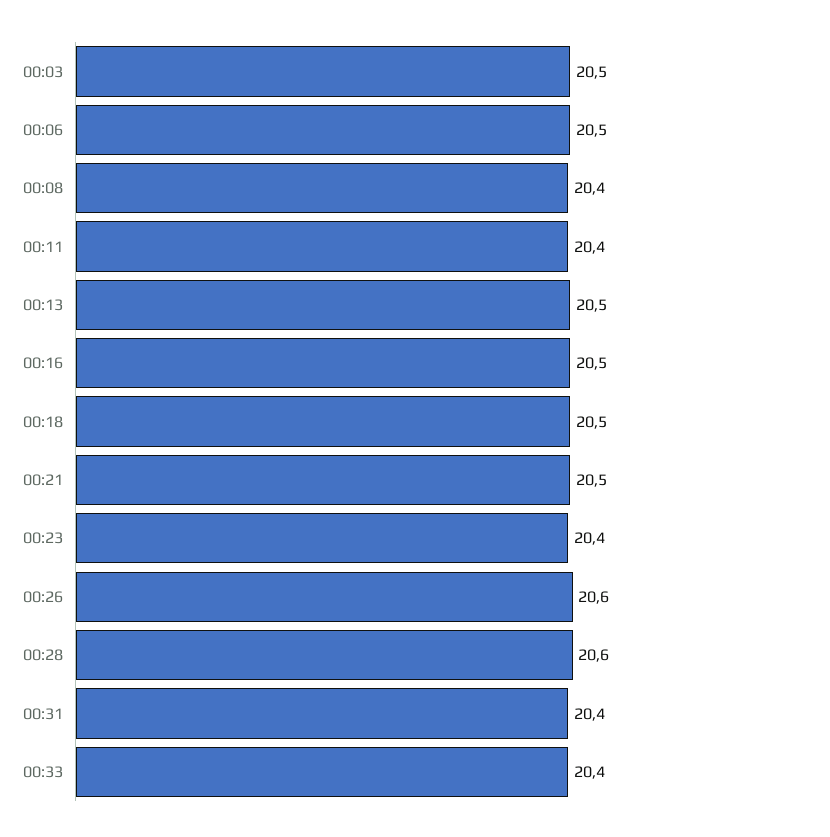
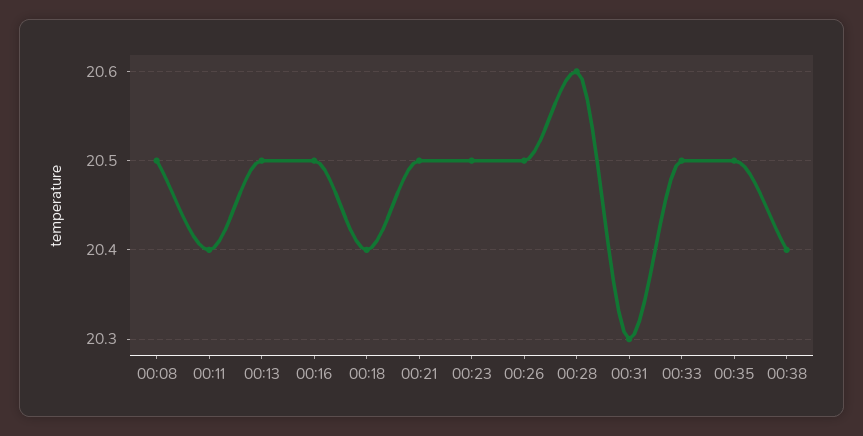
00:03: 20.5 -> none
00:06: 20.5 -> none
00:08: 20.4 -> 20.5
00:18: 20.5 -> 20.4
00:23: 20.4 -> 20.5
00:26: 20.6 -> 20.5
00:31: 20.4 -> 20.3
00:33: 20.4 -> 20.5
00:35: none -> 20.5
00:38: none -> 20.4

